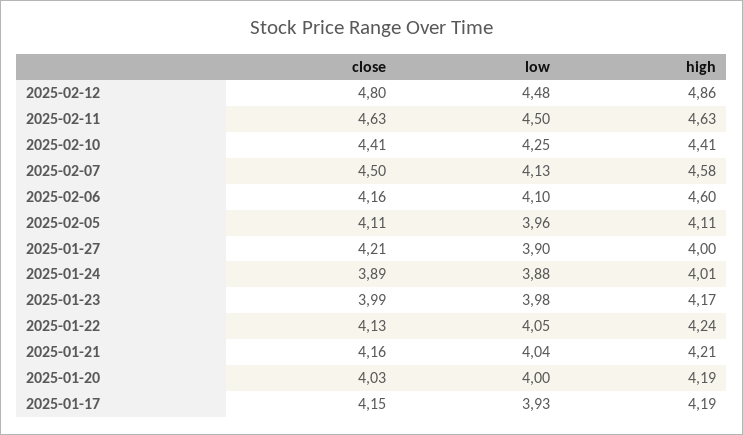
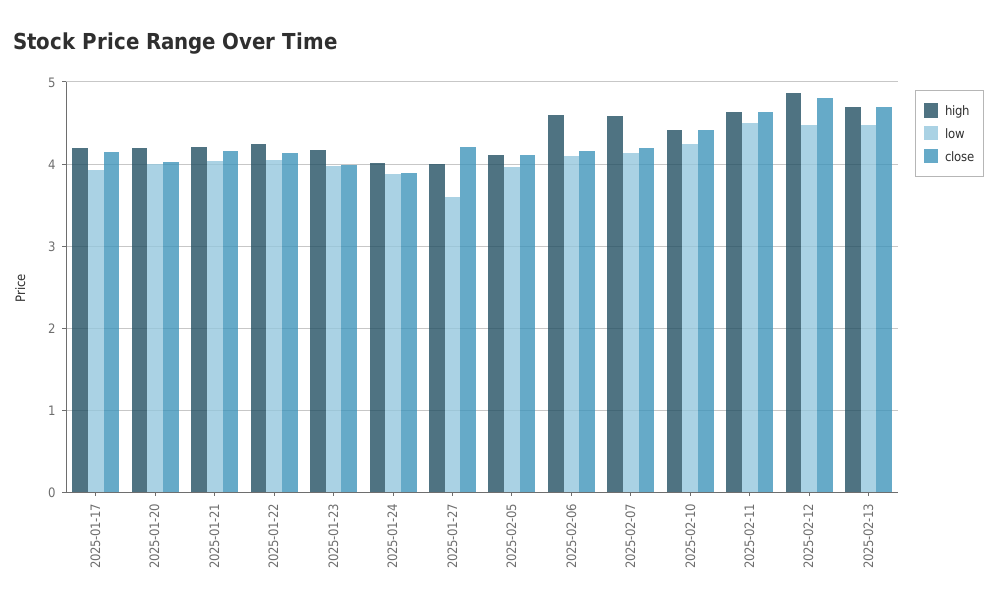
close, 2025-02-07: 4.5 -> 4.2
low, 2025-01-27: 3.9 -> 3.6
high, 2025-02-13: none -> 4.7
low, 2025-02-13: none -> 4.5
close, 2025-02-13: none -> 4.7

